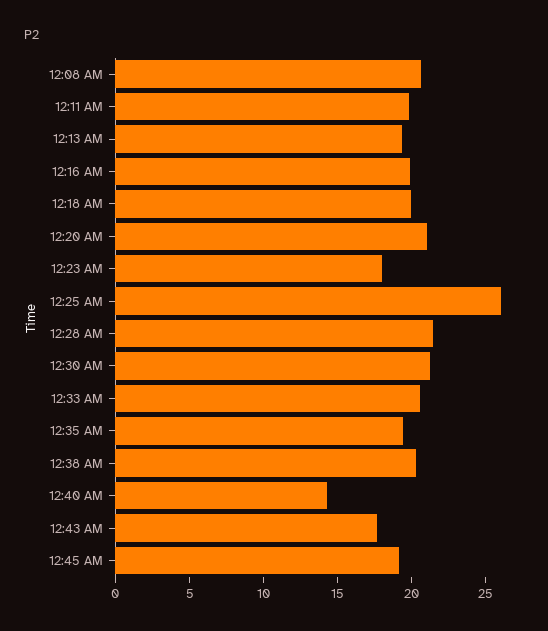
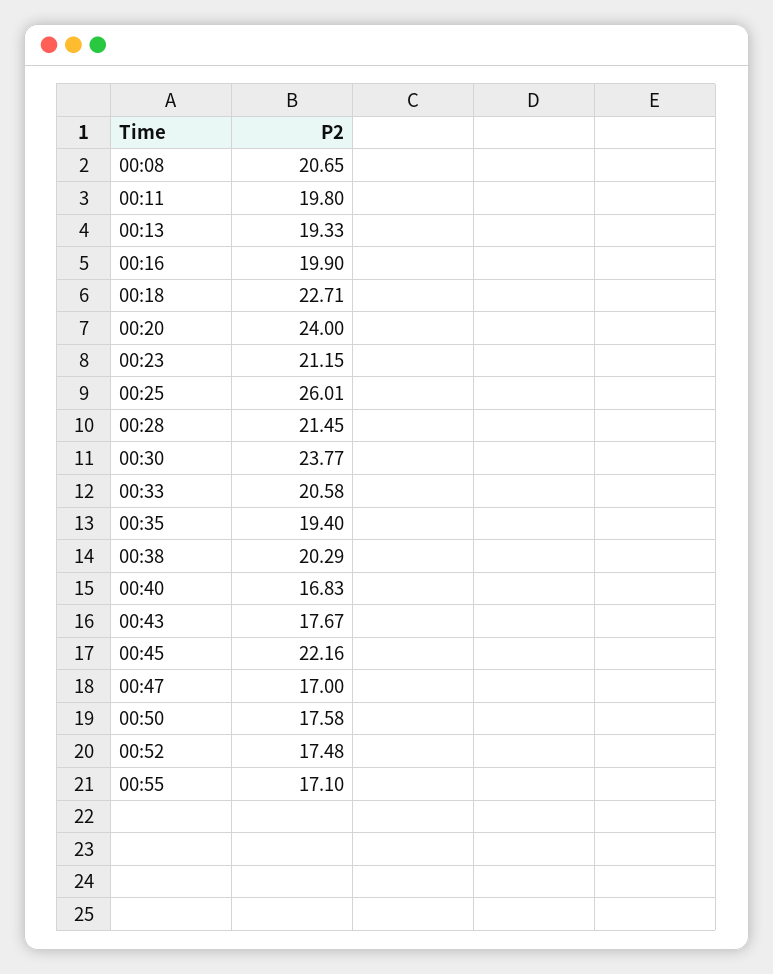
12:18 AM: 20 -> 22.71
12:20 AM: 21 -> 24
12:23 AM: 18 -> 21.15
12:30 AM: 21 -> 23.77
12:40 AM: 14 -> 16.83
12:45 AM: 19 -> 22.16
00:47: none -> 17
00:50: none -> 17.58
00:52: none -> 17.48
00:55: none -> 17.1

